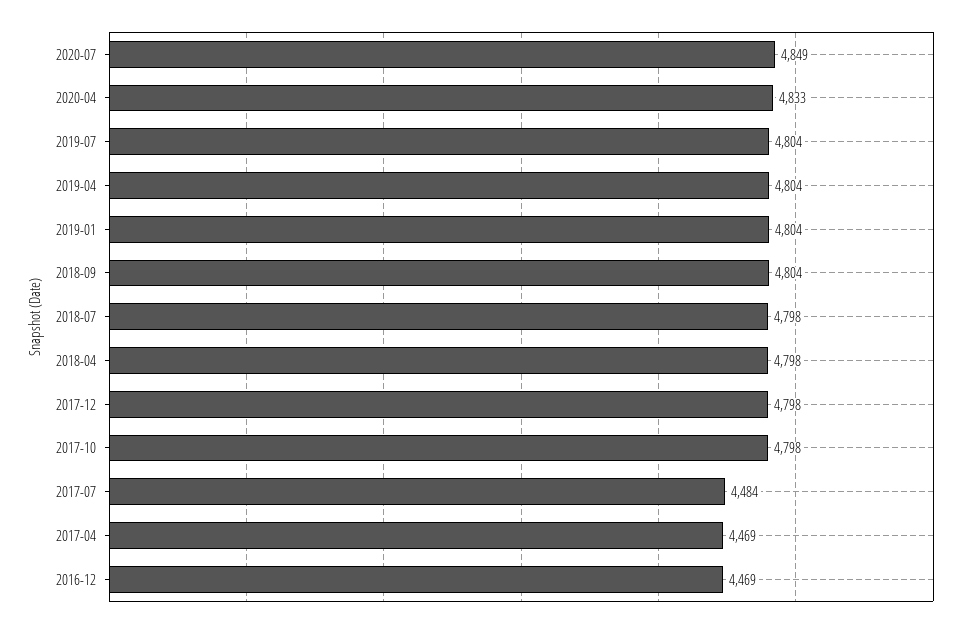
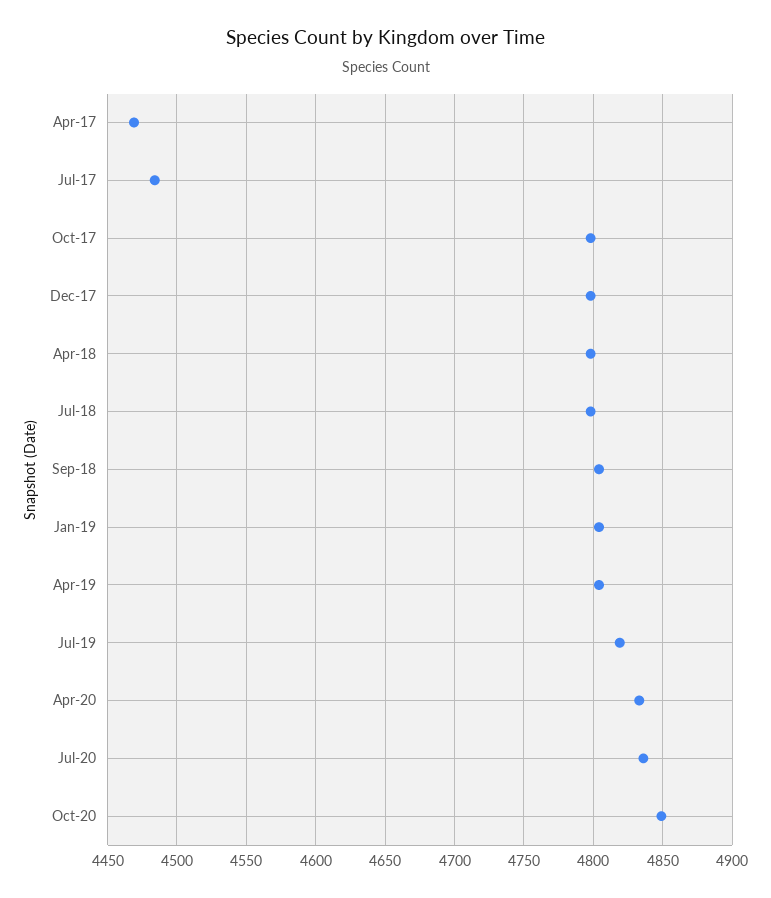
2020-07: 4849 -> 4835
2019-07: 4804 -> 4820
2016-12: 4469 -> none
Oct-20: none -> 4850

